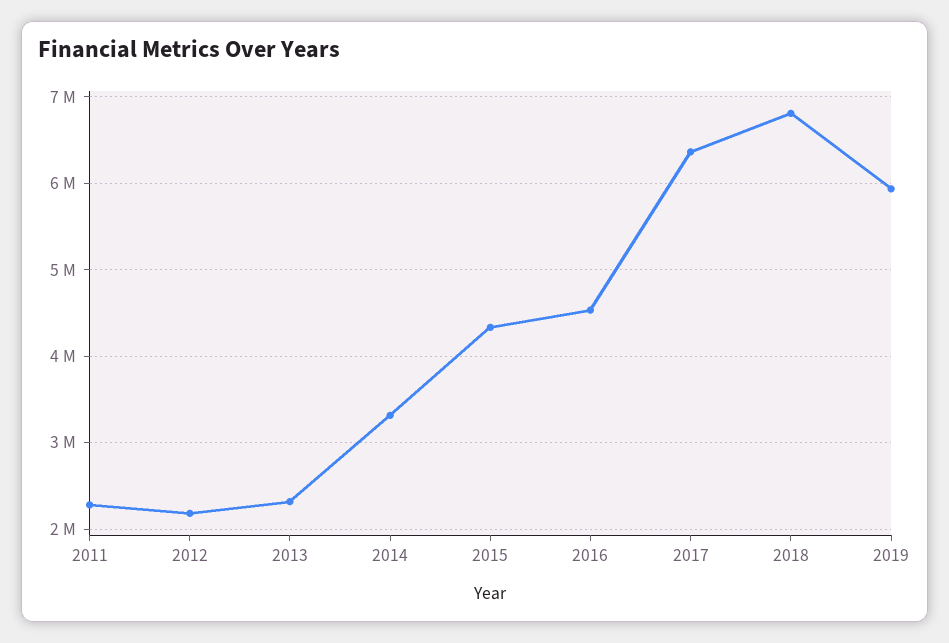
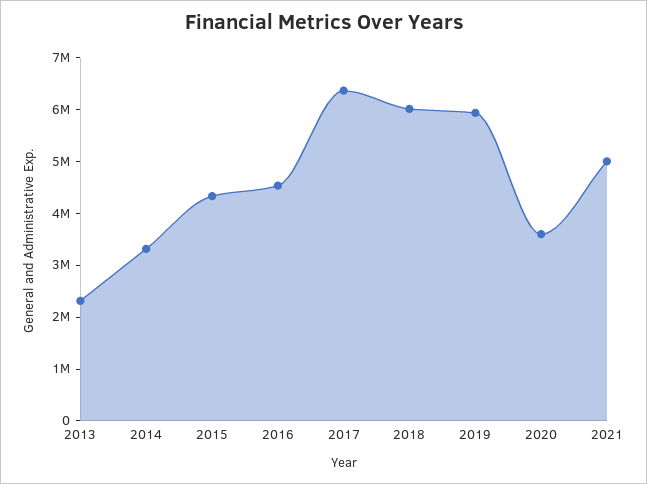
2011: 2300000 -> none
2012: 2200000 -> none
2018: 6800000 -> 6000000
2020: none -> 3600000
2021: none -> 5000000

